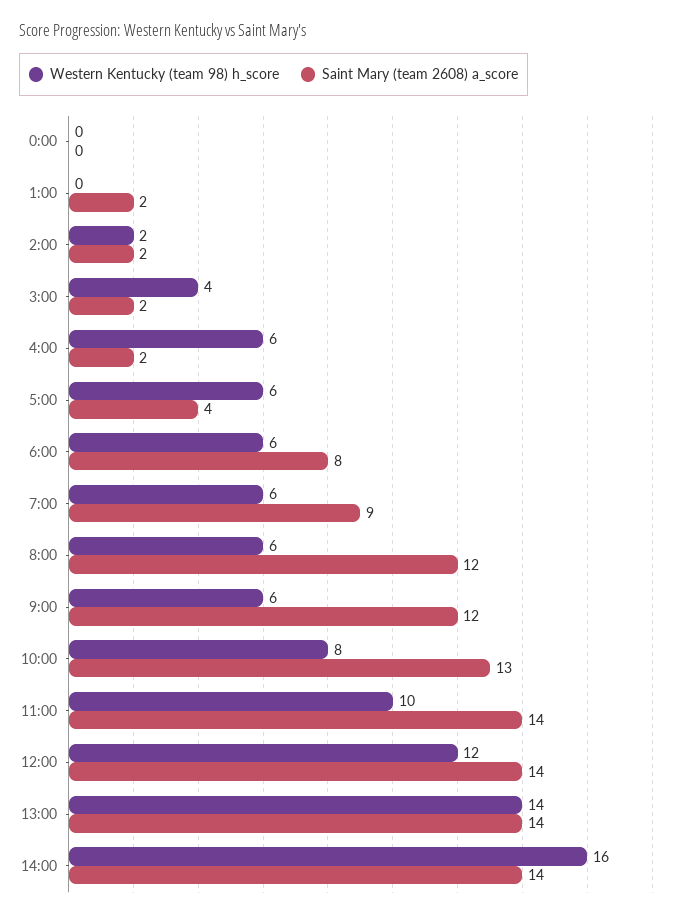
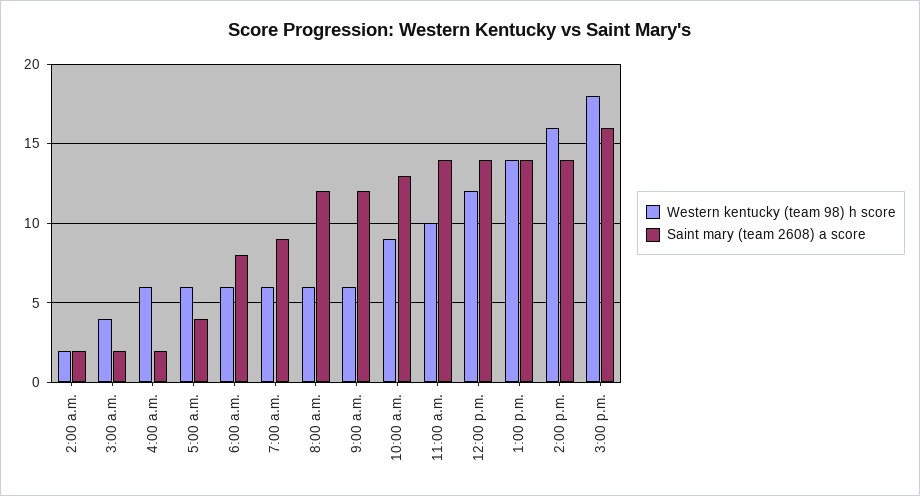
Western Kentucky (team 98) h_score, 0:00: 0 -> none
Saint Mary (team 2608) a_score, 0:00: 0 -> none
Western Kentucky (team 98) h_score, 1:00: 0 -> none
Saint Mary (team 2608) a_score, 1:00: 2 -> none
Western Kentucky (team 98) h_score, 10:00: 8 -> 9
Western Kentucky (team 98) h_score, 3:00 p.m.: none -> 18
Saint Mary (team 2608) a_score, 3:00 p.m.: none -> 16

